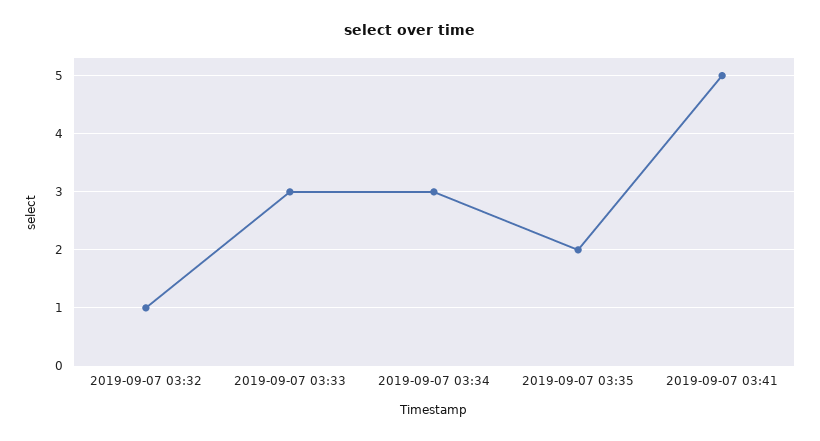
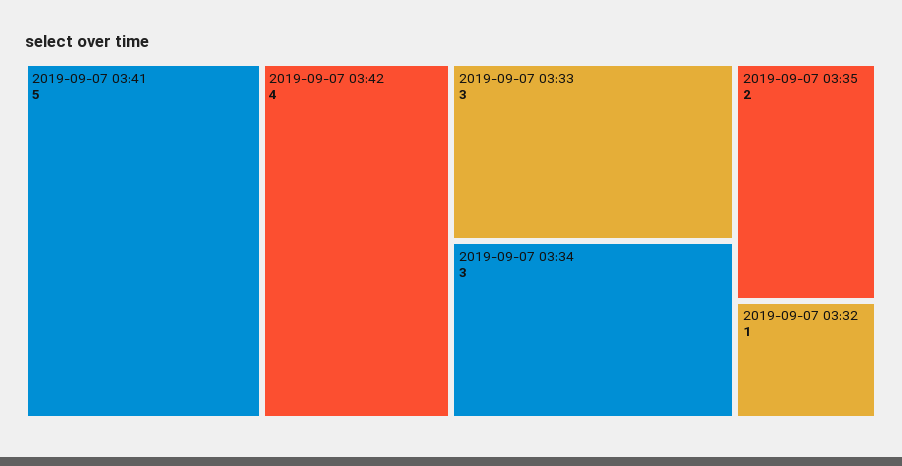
2019-09-07 03:42: none -> 4

